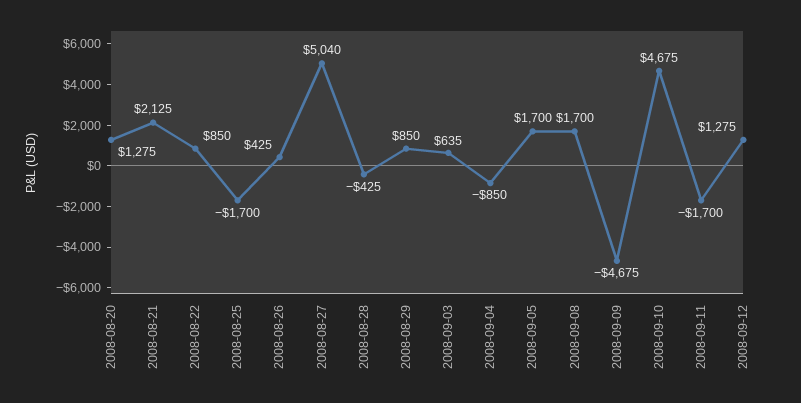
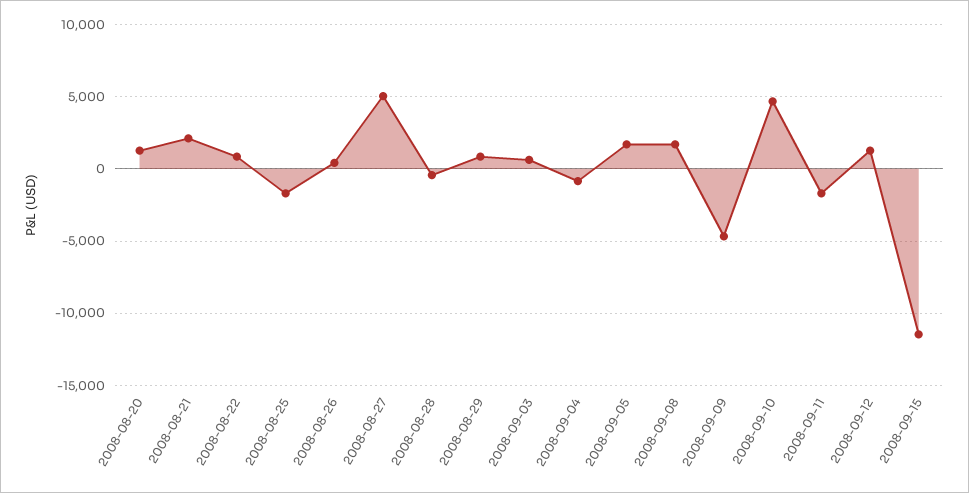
2008-09-15: none -> -11500

